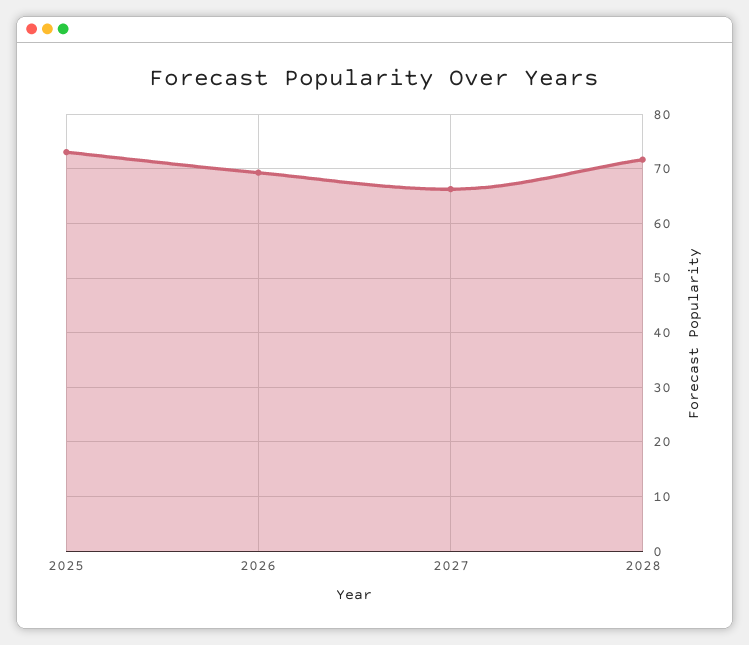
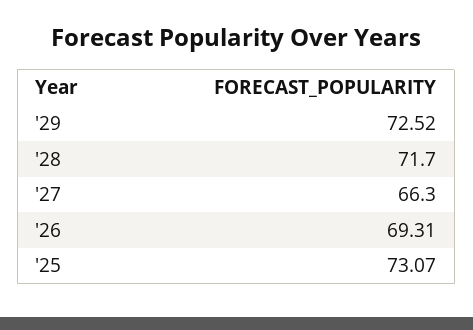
'29: none -> 72.52

